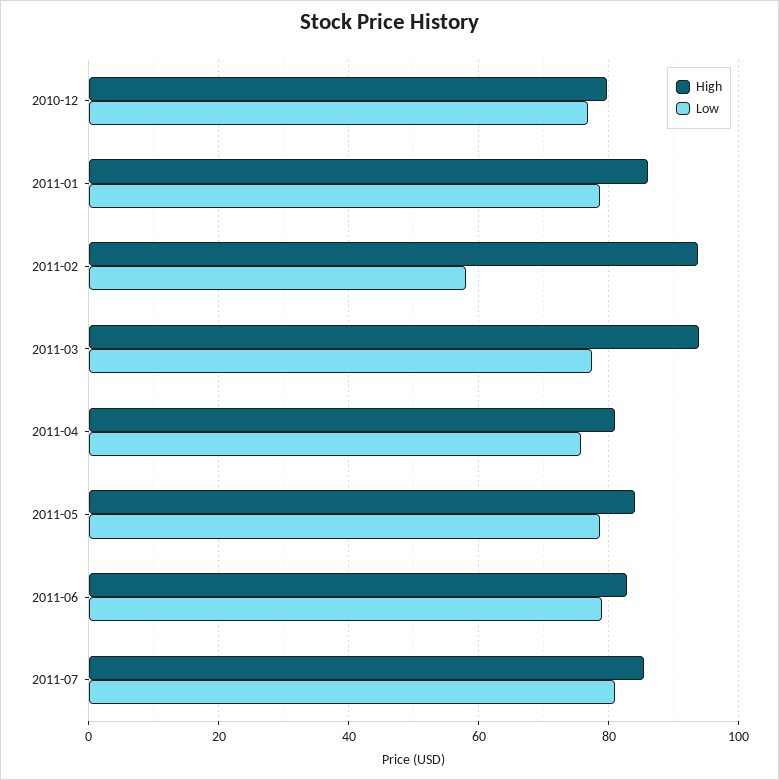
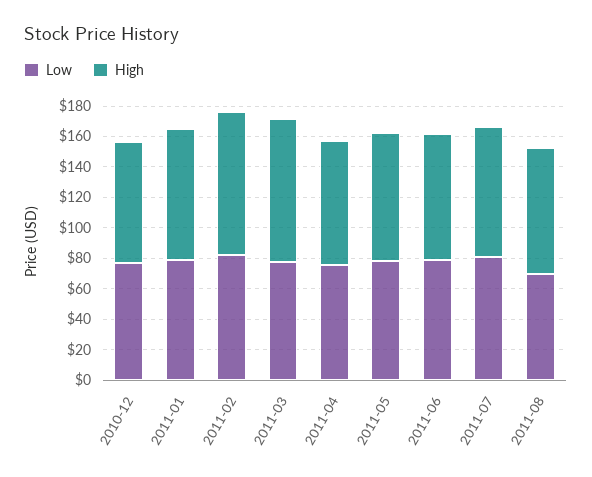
Low, 2011-02: 58 -> 80
Low, 2011-08: none -> 70
High, 2011-08: none -> 80

